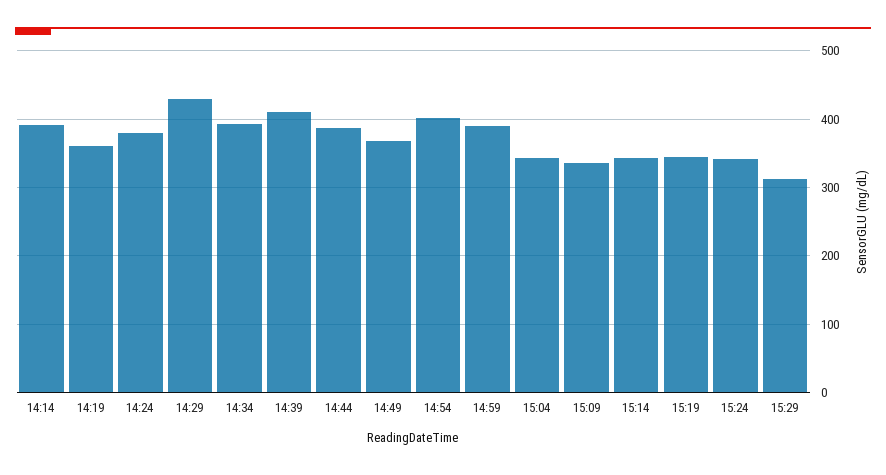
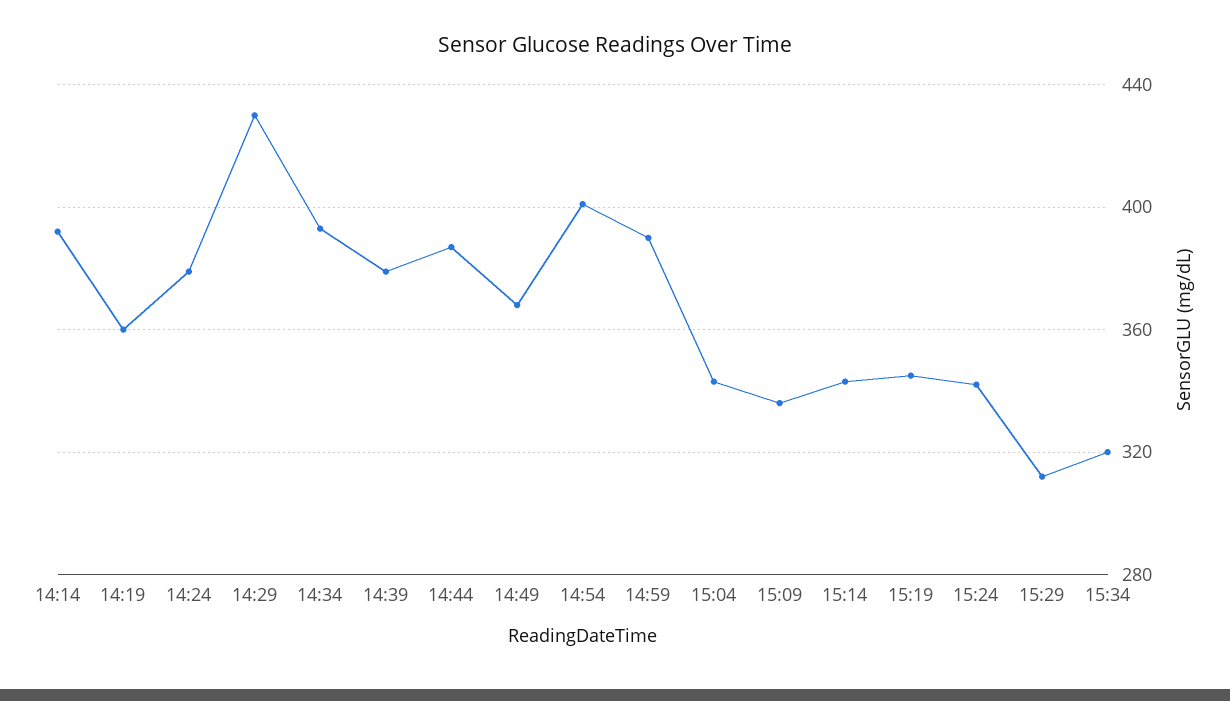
14:39: 410 -> 380
15:34: none -> 320

